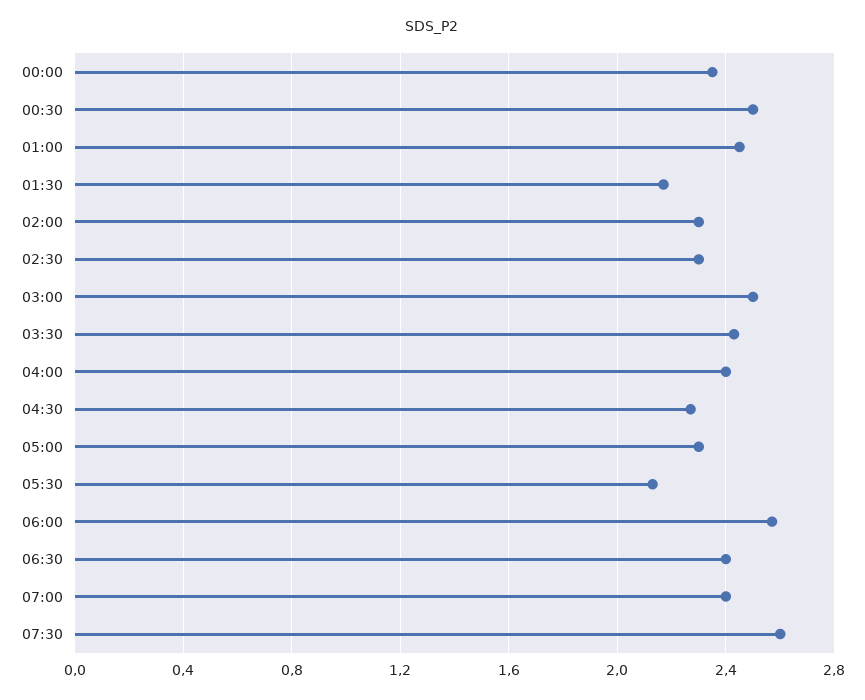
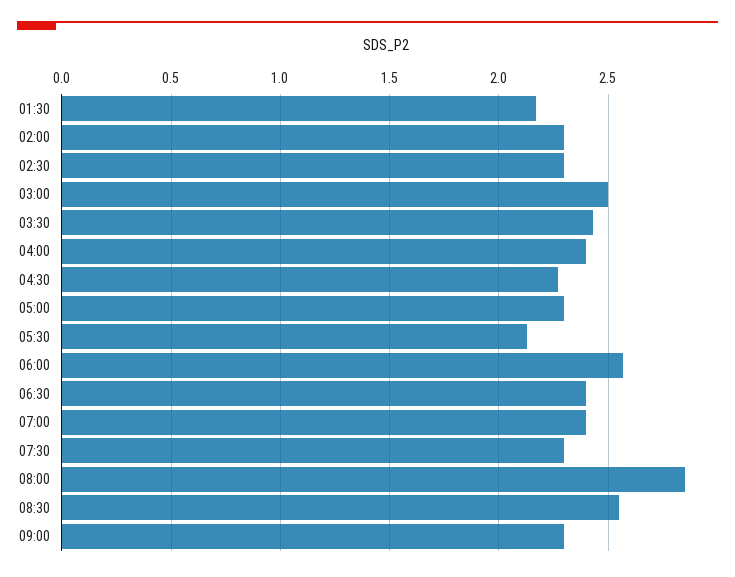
00:00: 2.35 -> none
00:30: 2.5 -> none
01:00: 2.45 -> none
07:30: 2.6 -> 2.3
08:00: none -> 2.85
08:30: none -> 2.55
09:00: none -> 2.3

